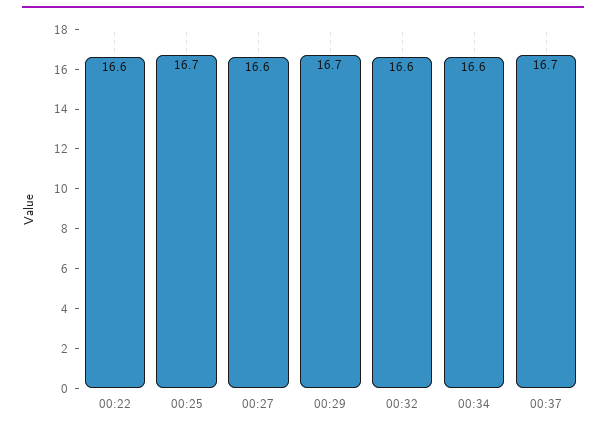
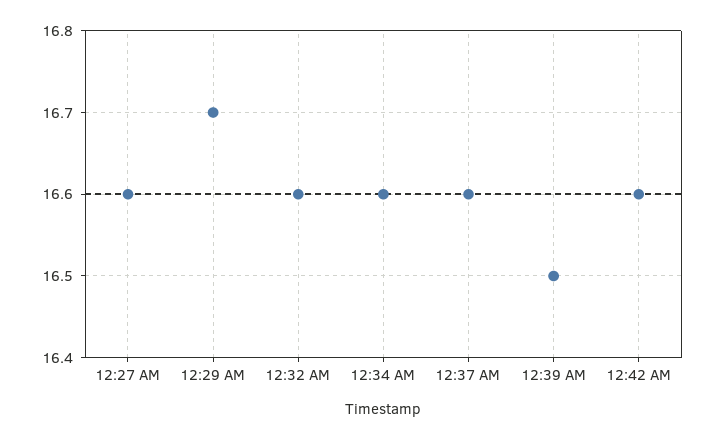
00:22: 16.6 -> none
00:25: 16.7 -> none
00:37: 16.7 -> 16.6
12:39 AM: none -> 16.5
12:42 AM: none -> 16.6

